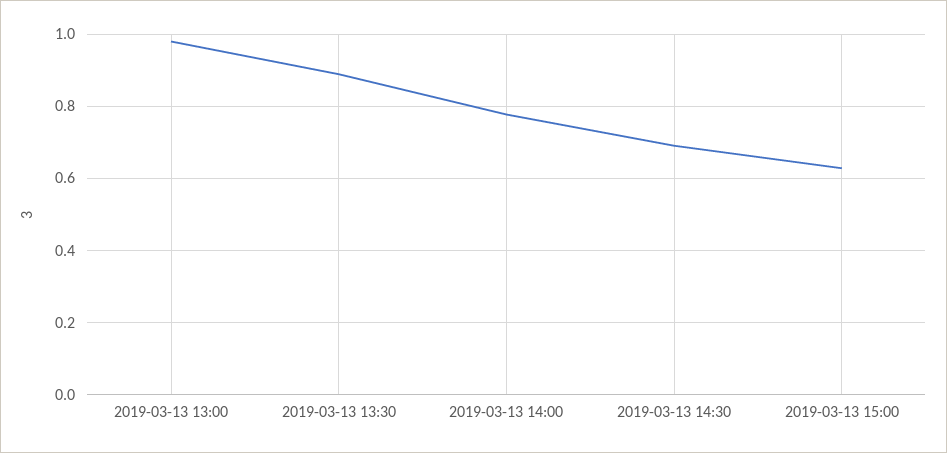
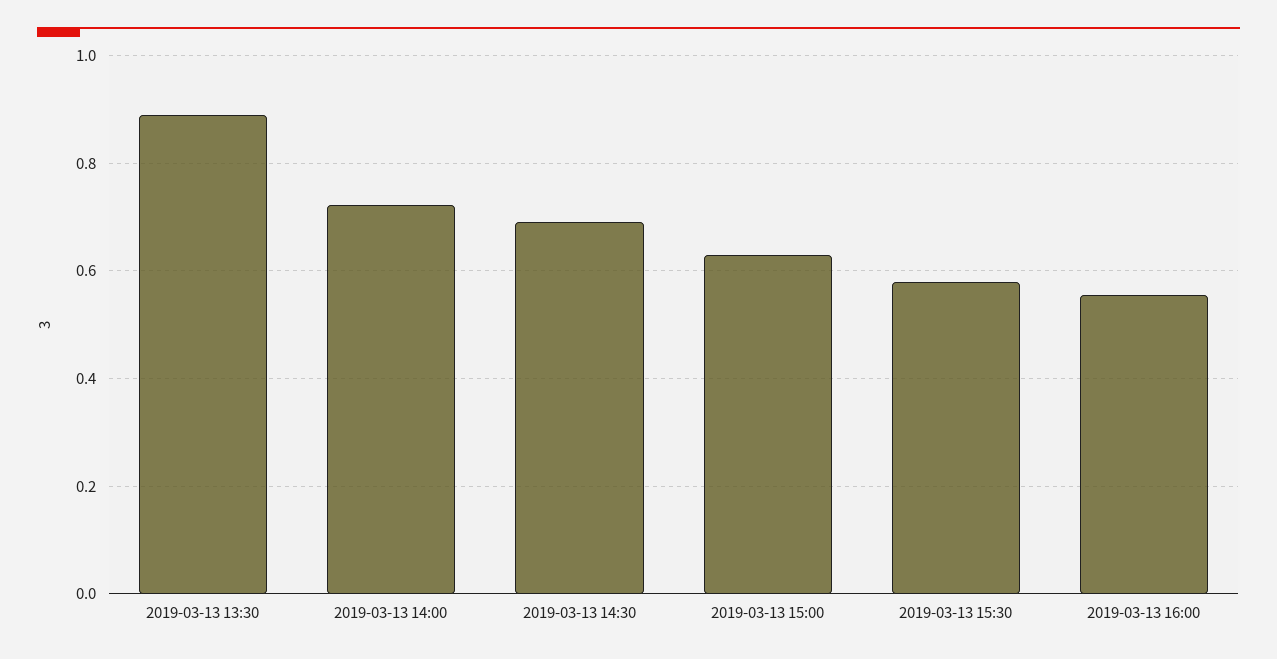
2019-03-13 13:00: 0.98 -> none
2019-03-13 14:00: 0.78 -> 0.72
2019-03-13 15:30: none -> 0.58
2019-03-13 16:00: none -> 0.56

